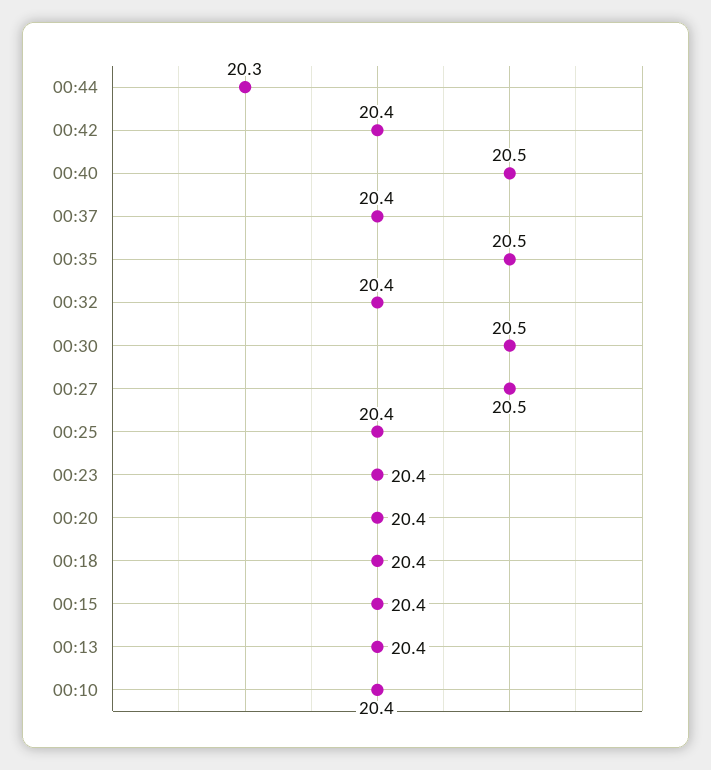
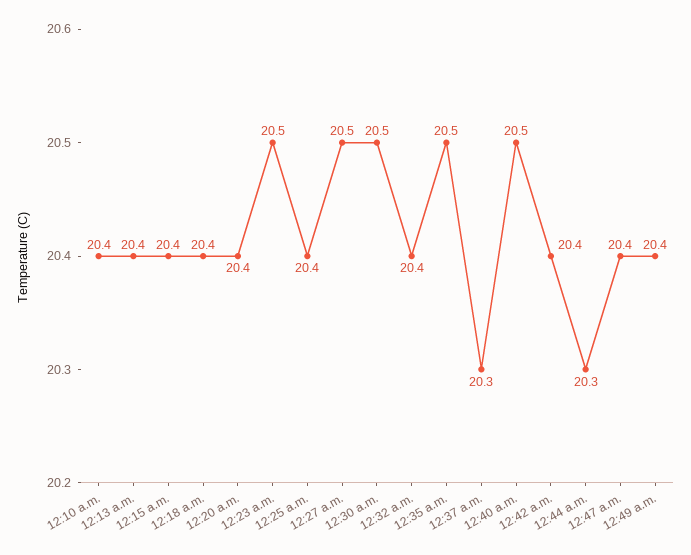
00:37: 20.4 -> 20.3
00:23: 20.4 -> 20.5
12:47 a.m.: none -> 20.4
12:49 a.m.: none -> 20.4

